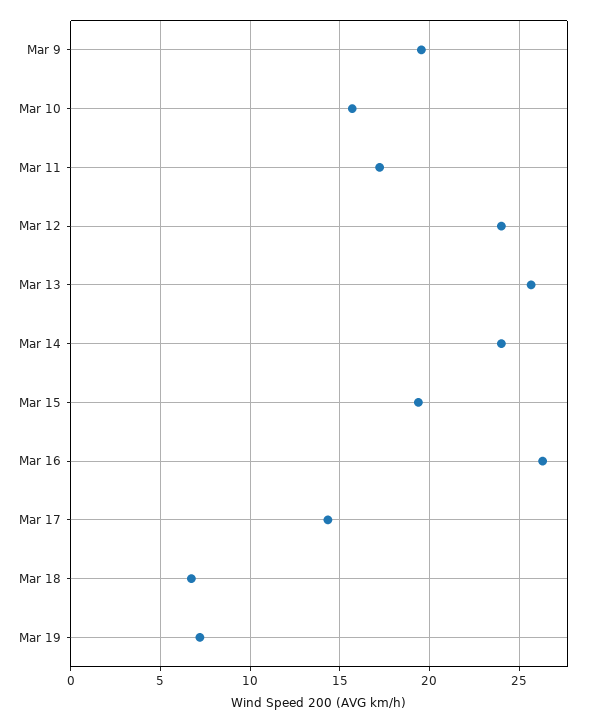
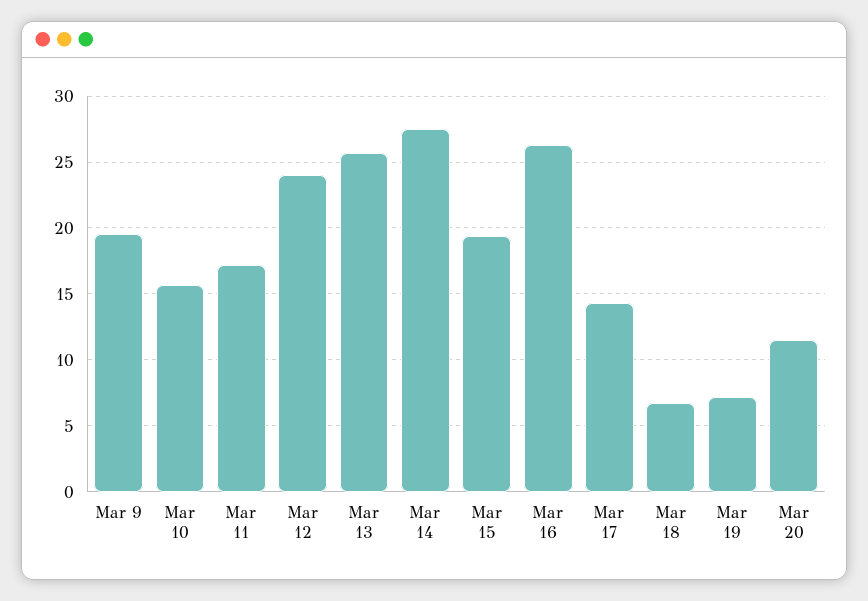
Mar 14: 24 -> 27.5
Mar 20: none -> 11.5

